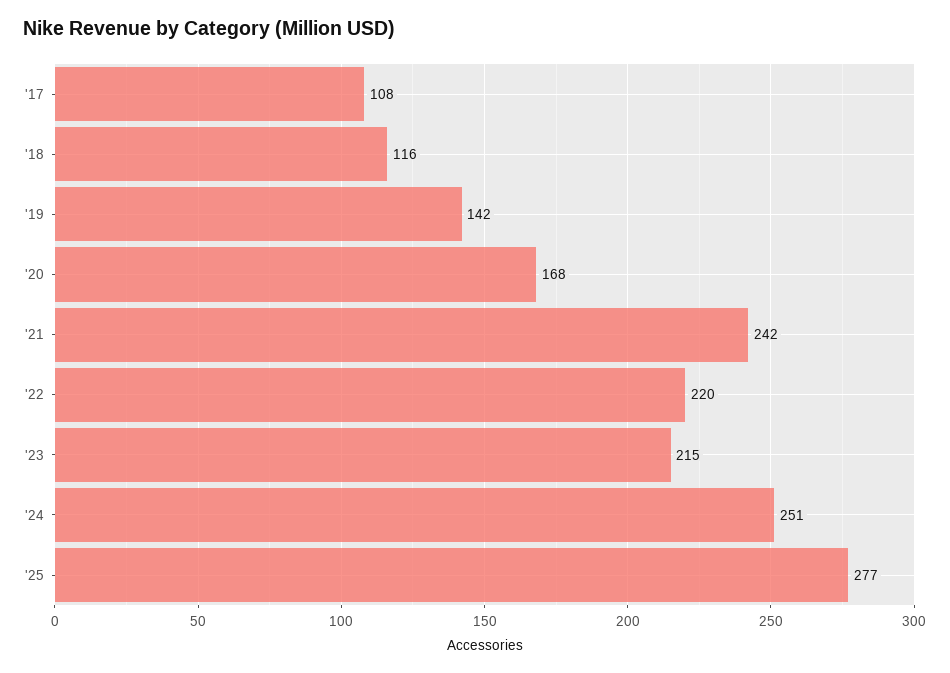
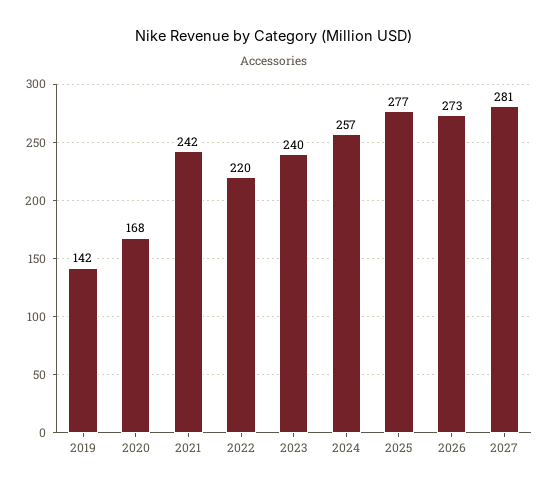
'17: 108 -> none
'18: 116 -> none
'23: 215 -> 240
'24: 251 -> 257
2026: none -> 273
2027: none -> 281

